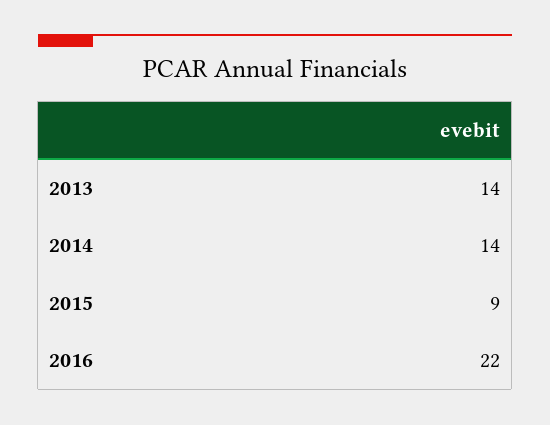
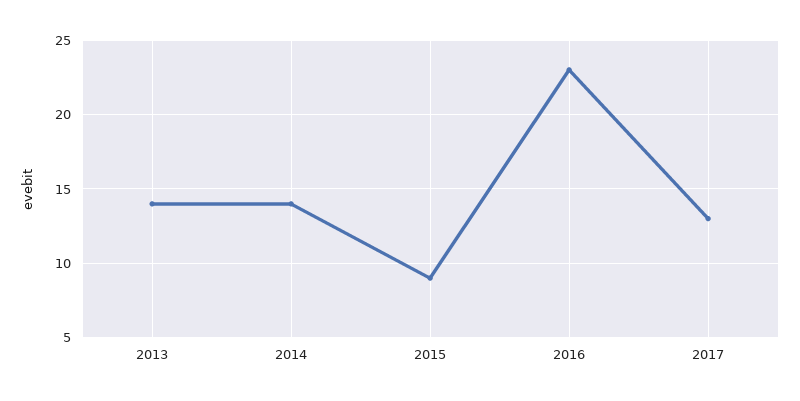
2016: 22 -> 23
2017: none -> 13

